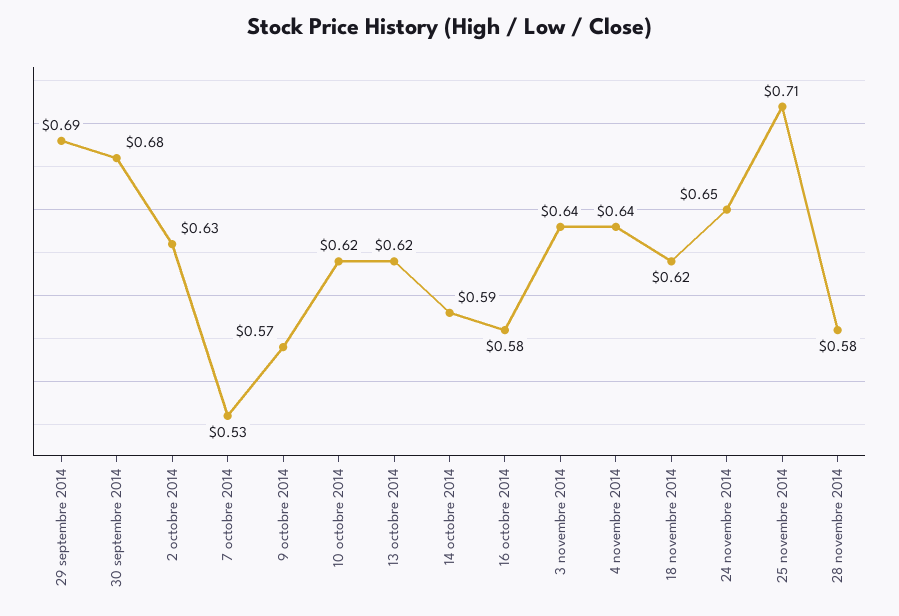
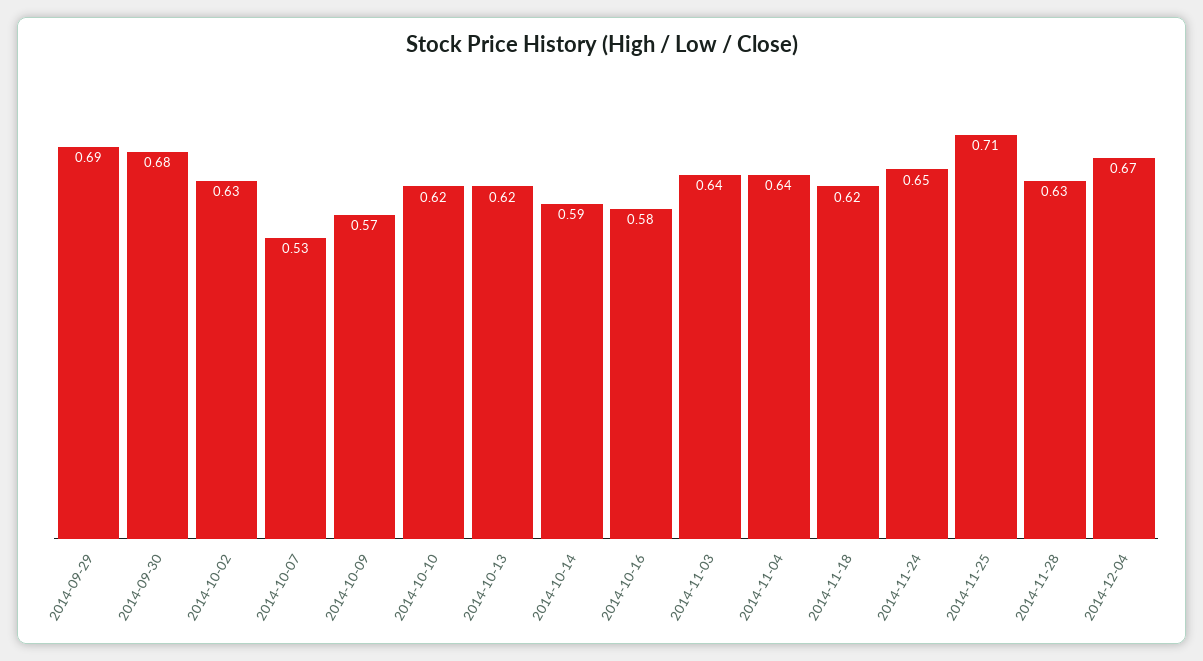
28 novembre 2014: 0.58 -> 0.63
2014-12-04: none -> 0.67

